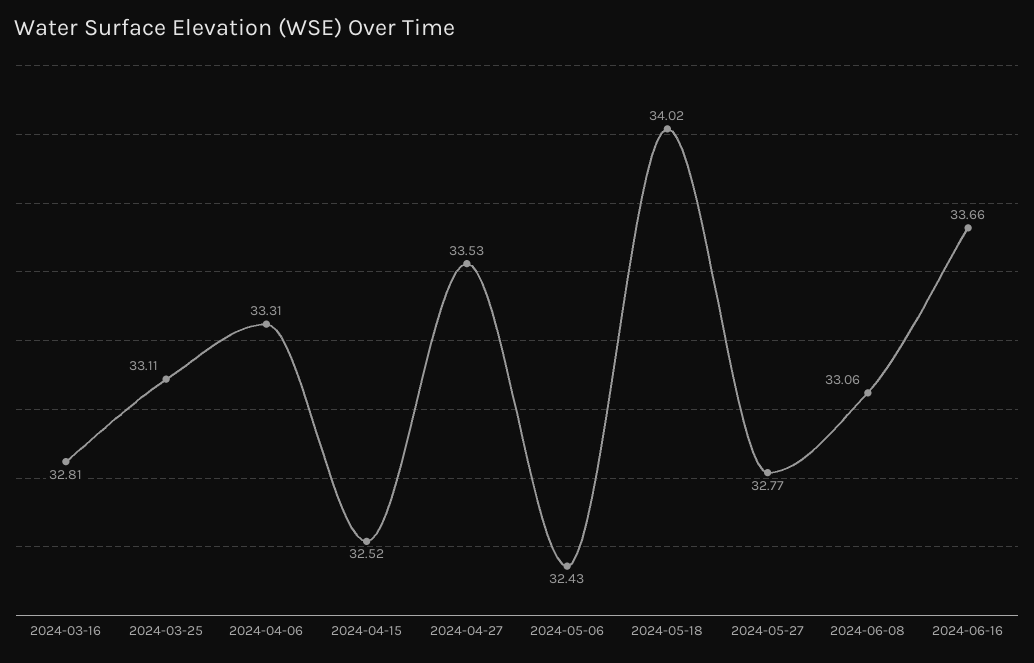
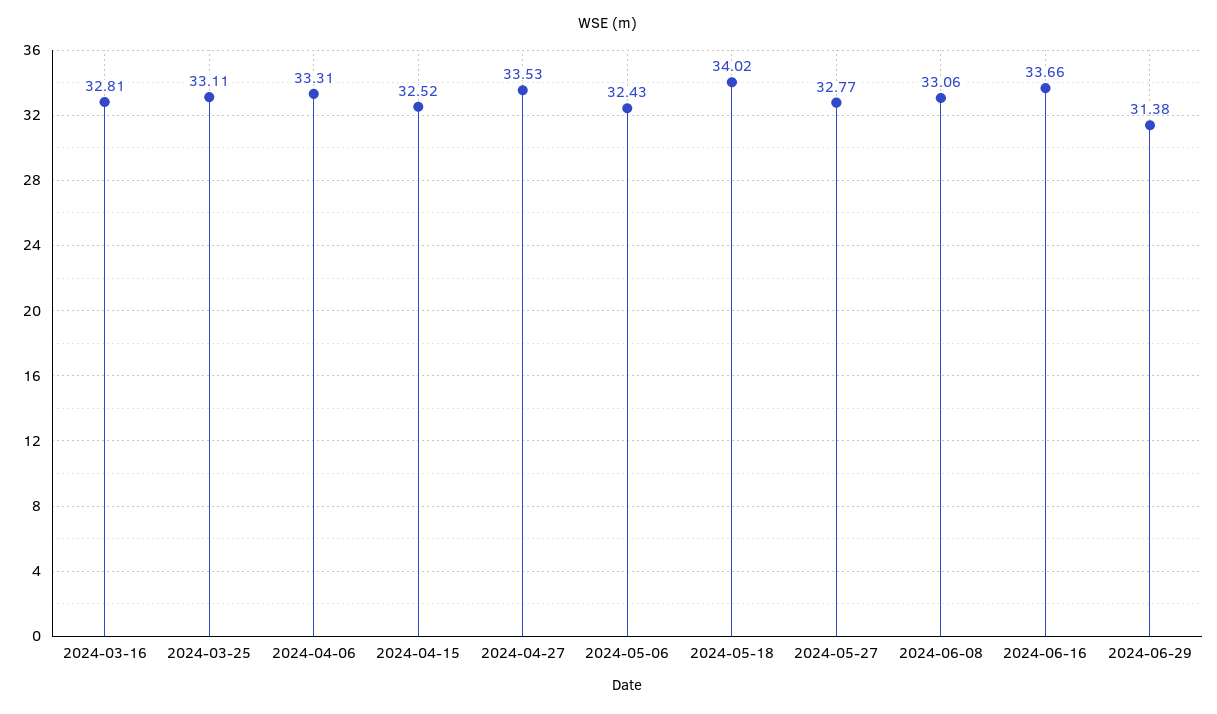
2024-06-29: none -> 31.38

